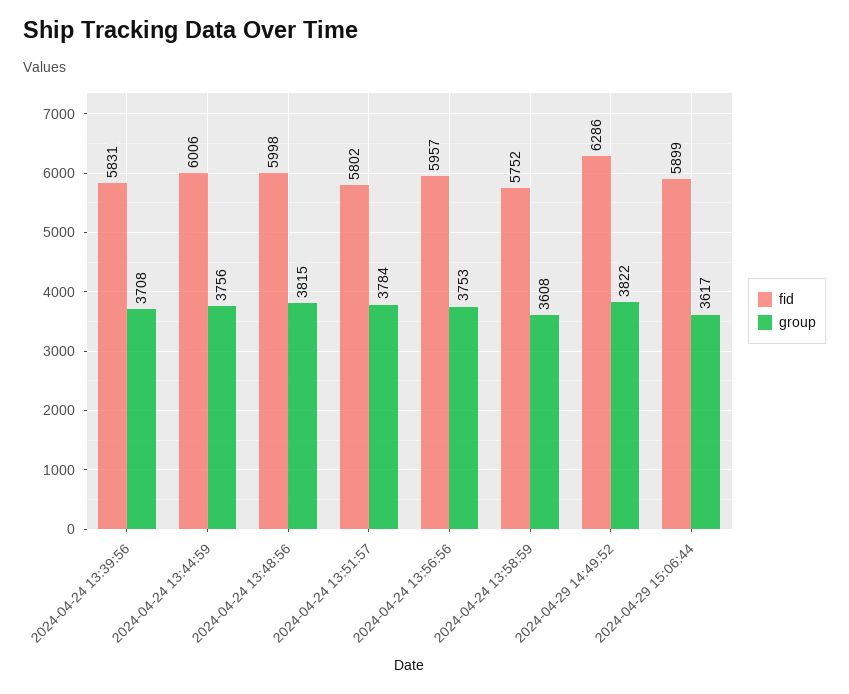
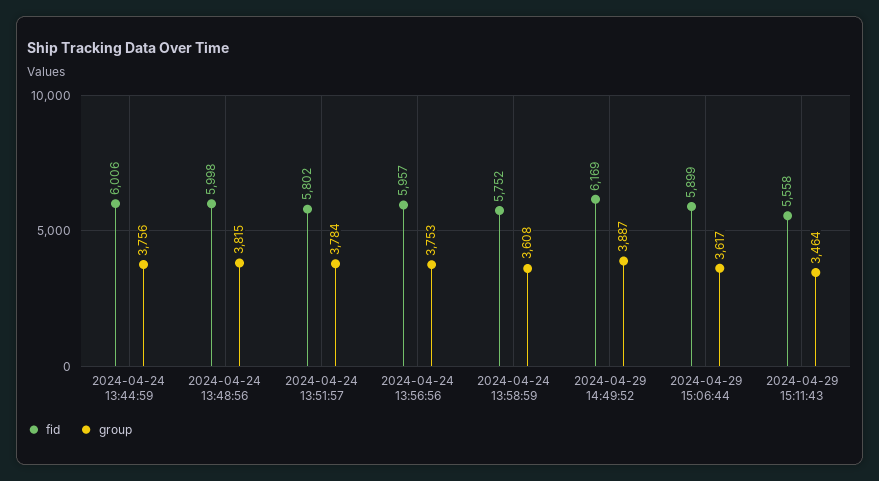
fid, 2024-04-24 13:39:56: 5831 -> none
group, 2024-04-24 13:39:56: 3708 -> none
fid, 2024-04-29 14:49:52: 6286 -> 6169
group, 2024-04-29 14:49:52: 3822 -> 3887
fid, 2024-04-29 15:11:43: none -> 5558
group, 2024-04-29 15:11:43: none -> 3464

